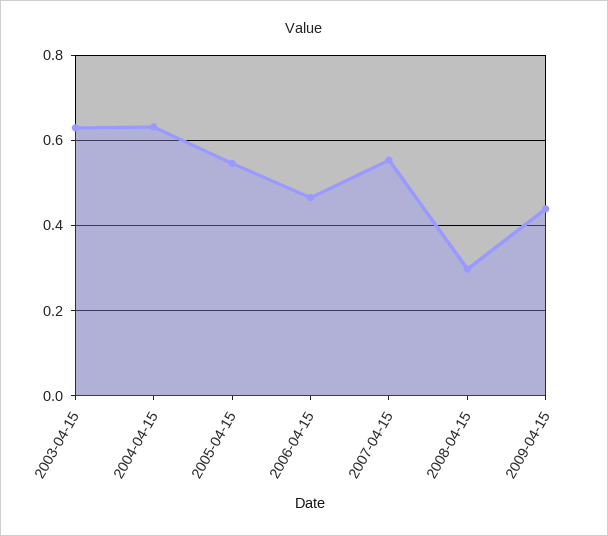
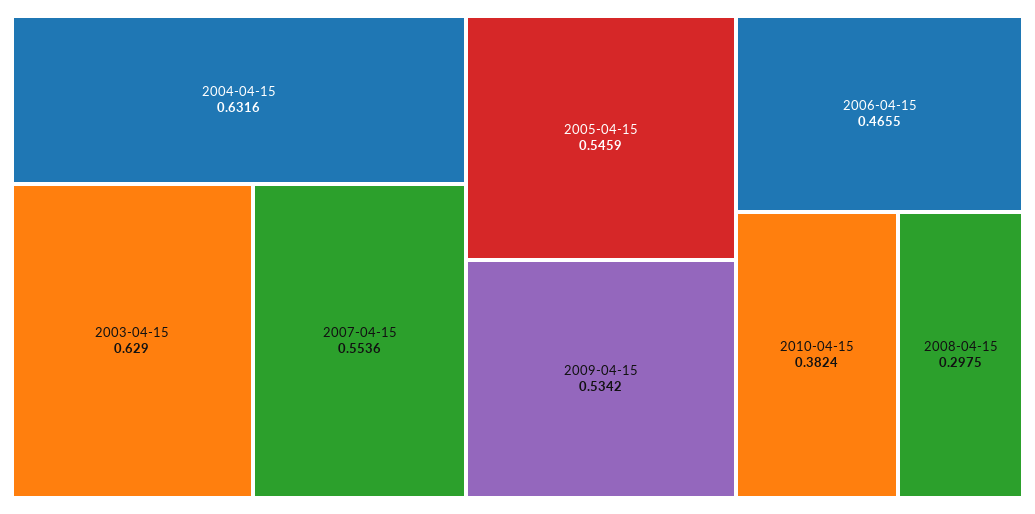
2009-04-15: 0.44 -> 0.5342
2010-04-15: none -> 0.3824

